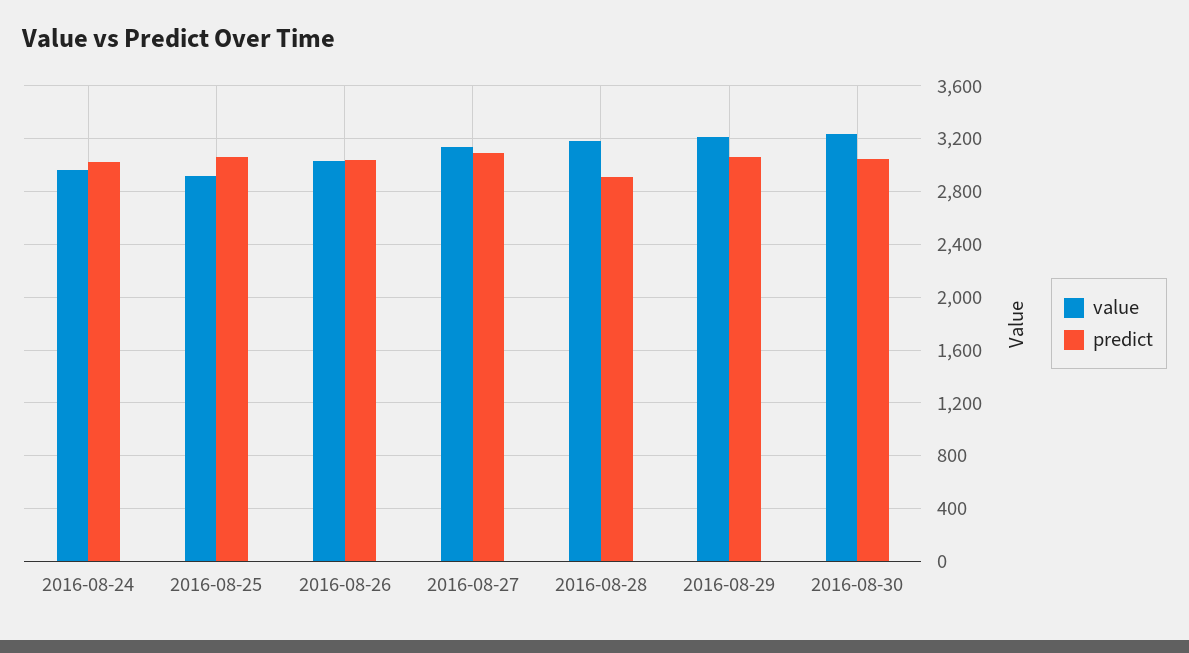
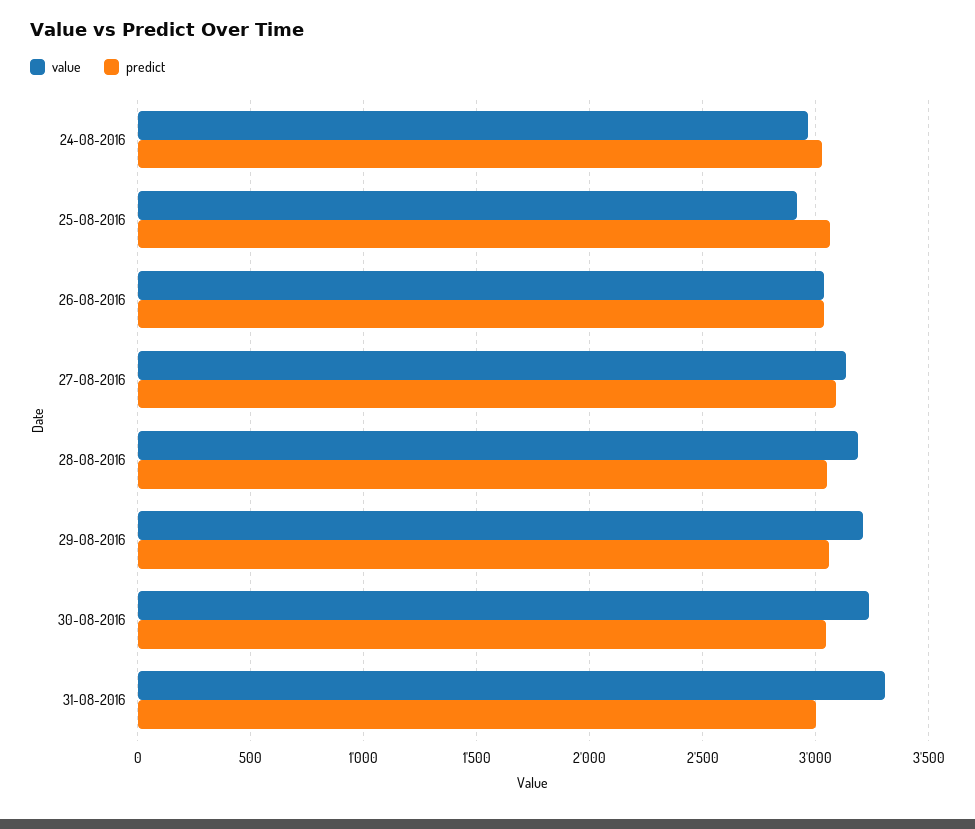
predict, 2016-08-28: 2900 -> 3050
value, 31-08-2016: none -> 3300
predict, 31-08-2016: none -> 3000

